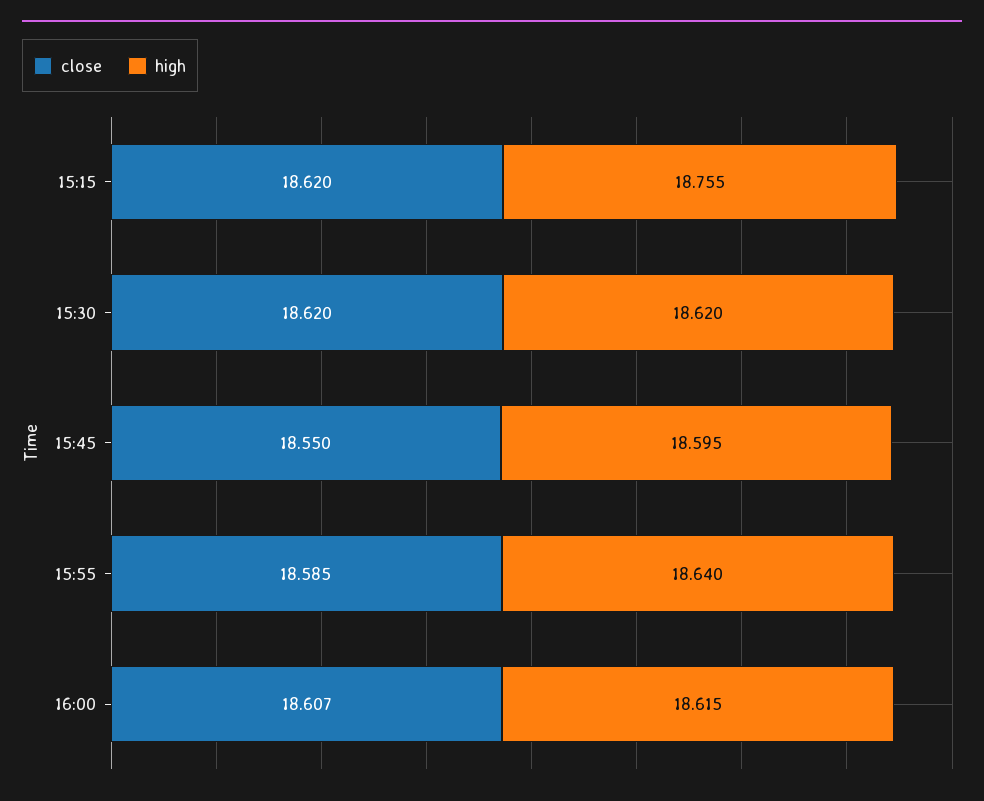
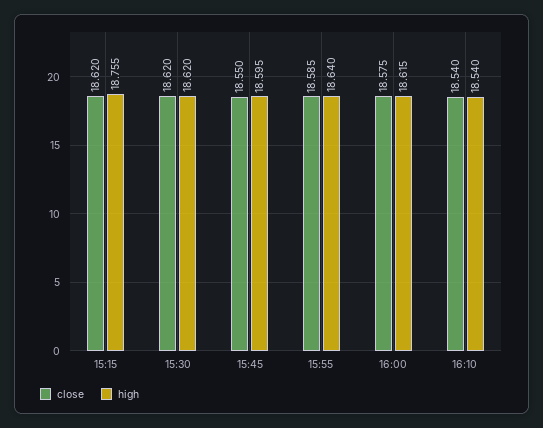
close, 16:00: 18.607 -> 18.575
close, 16:10: none -> 18.54
high, 16:10: none -> 18.54

